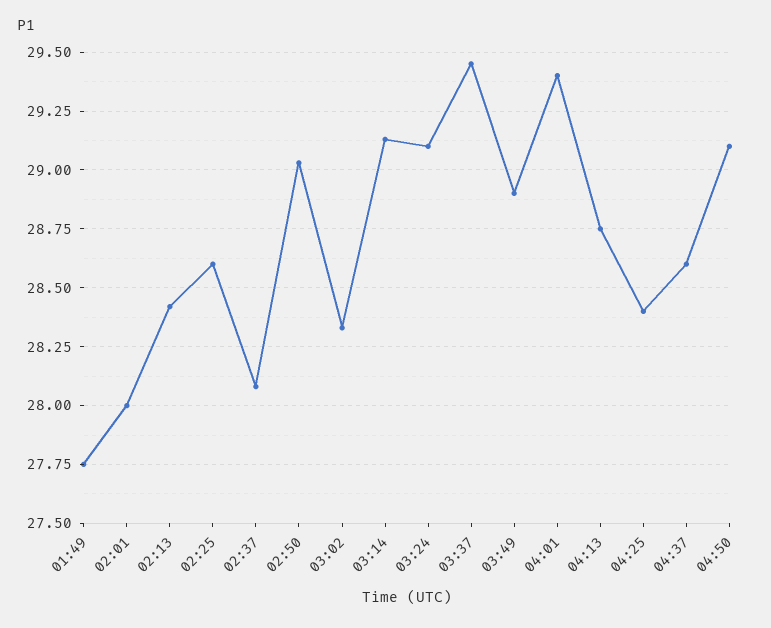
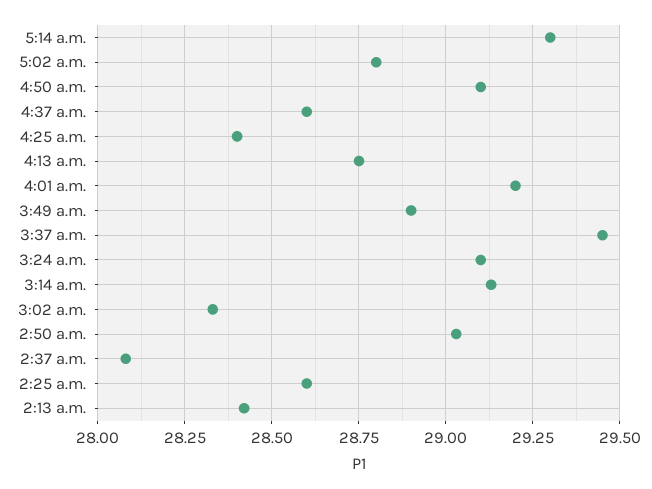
01:49: 27.75 -> none
02:01: 28 -> none
04:01: 29.4 -> 29.2
5:14 a.m.: none -> 29.3
5:02 a.m.: none -> 28.8

